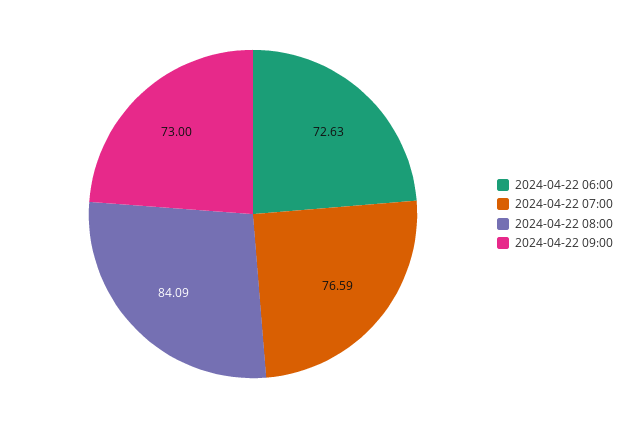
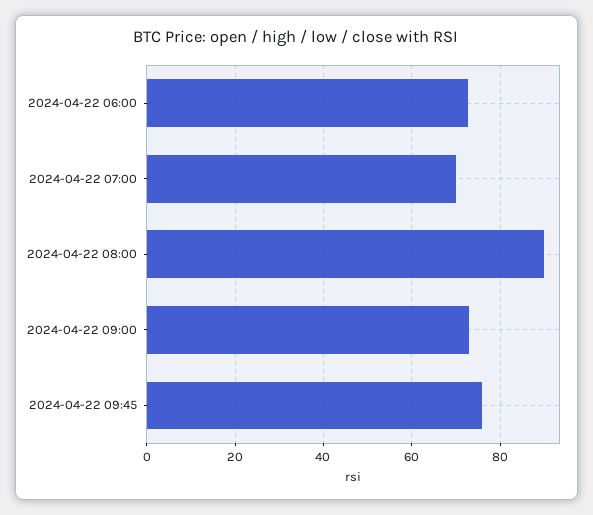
2024-04-22 07:00: 76.59 -> 70
2024-04-22 08:00: 84.09 -> 90
2024-04-22 09:45: none -> 76

